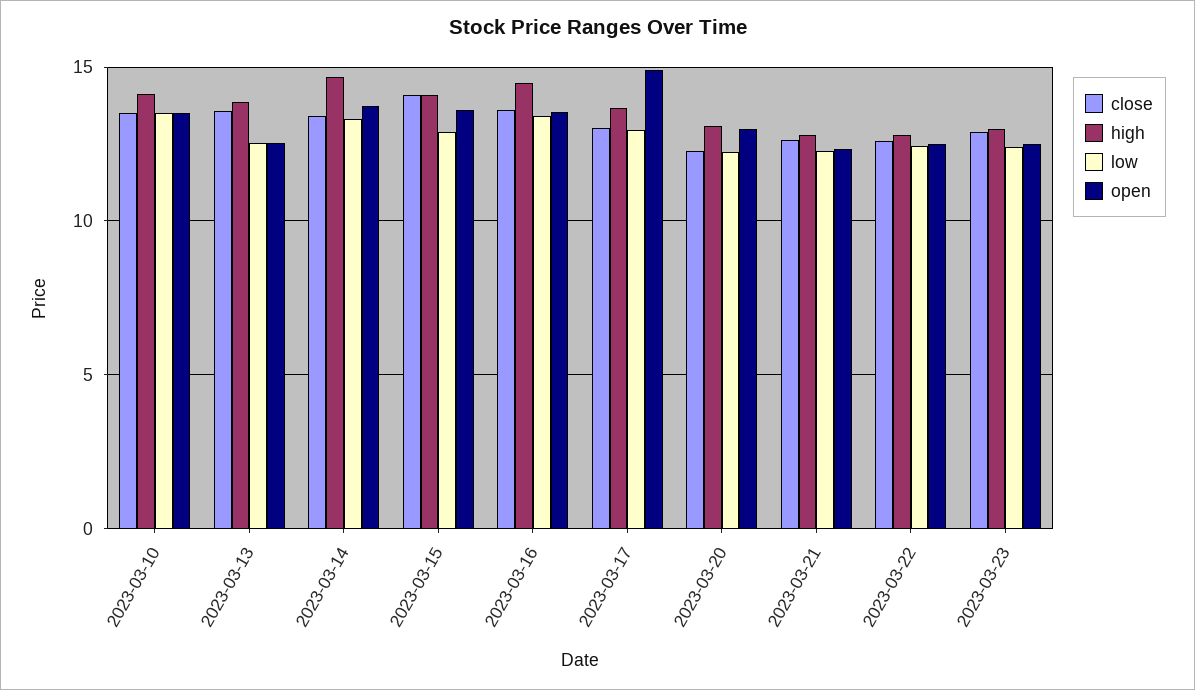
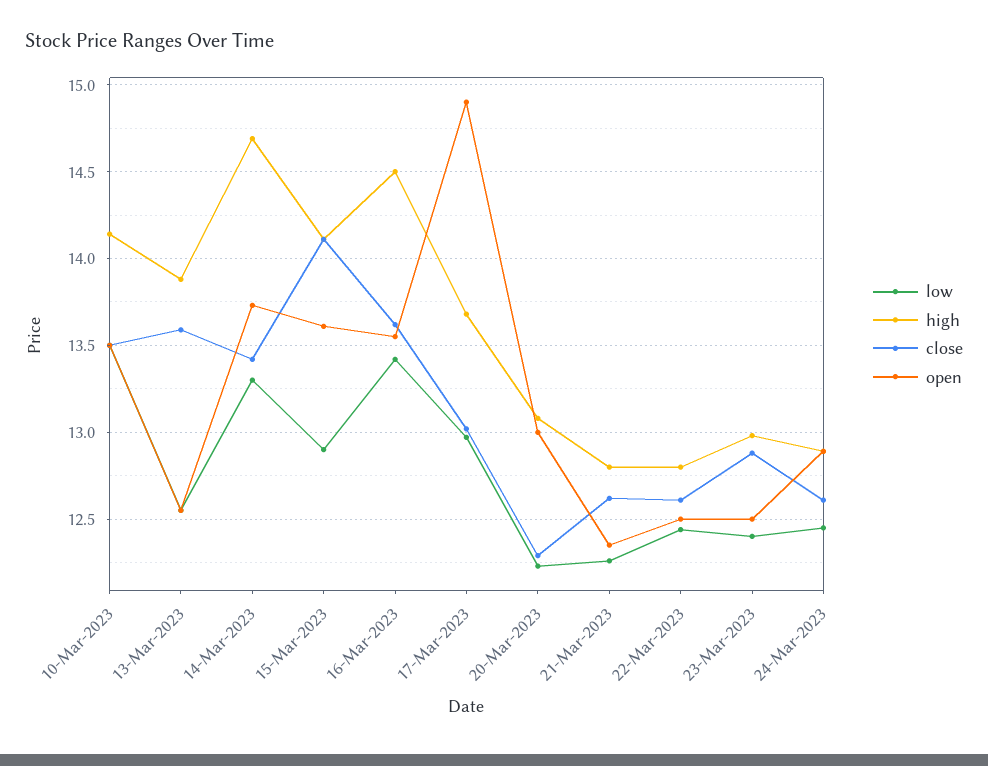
low, 24-Mar-2023: none -> 12.45
high, 24-Mar-2023: none -> 12.9
close, 24-Mar-2023: none -> 12.6
open, 24-Mar-2023: none -> 12.9

